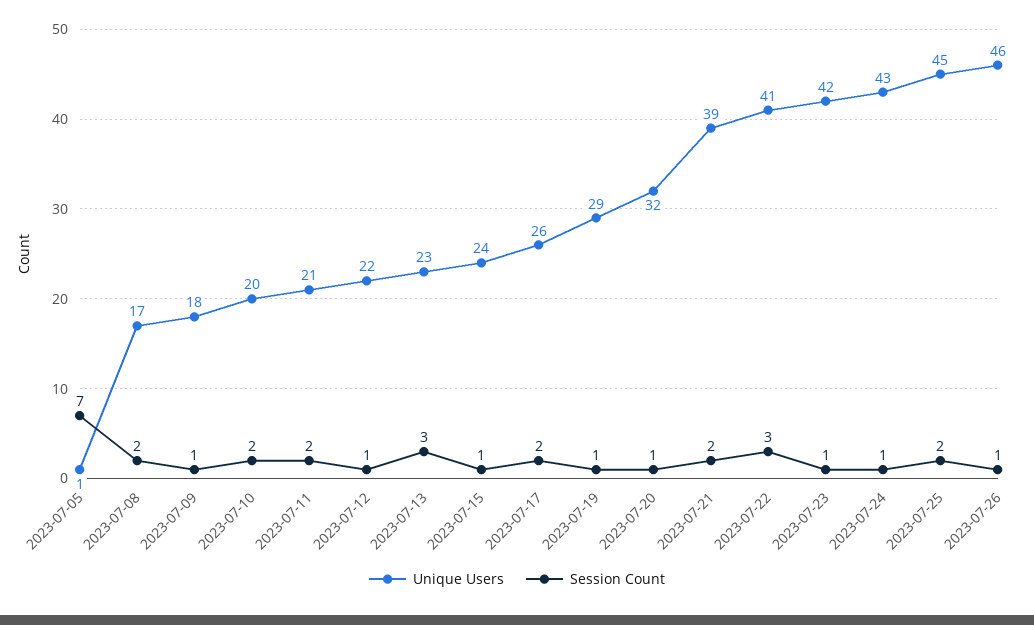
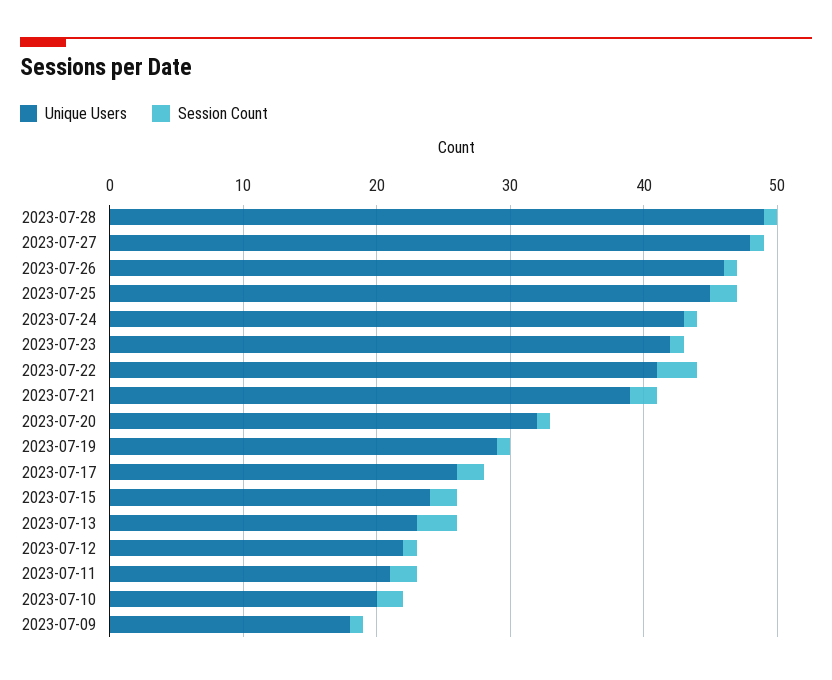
Unique Users, 2023-07-05: 1 -> none
Session Count, 2023-07-05: 7 -> none
Unique Users, 2023-07-08: 17 -> none
Session Count, 2023-07-08: 2 -> none
Session Count, 2023-07-15: 1 -> 2
Unique Users, 2023-07-28: none -> 49
Session Count, 2023-07-28: none -> 1
Unique Users, 2023-07-27: none -> 48
Session Count, 2023-07-27: none -> 1

